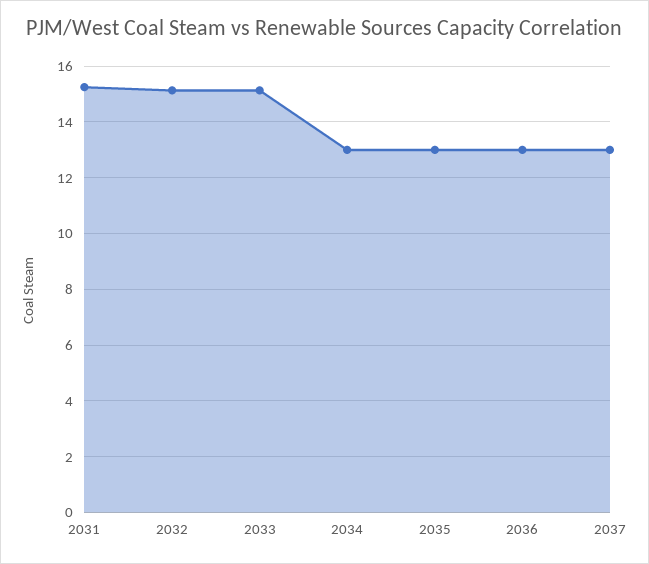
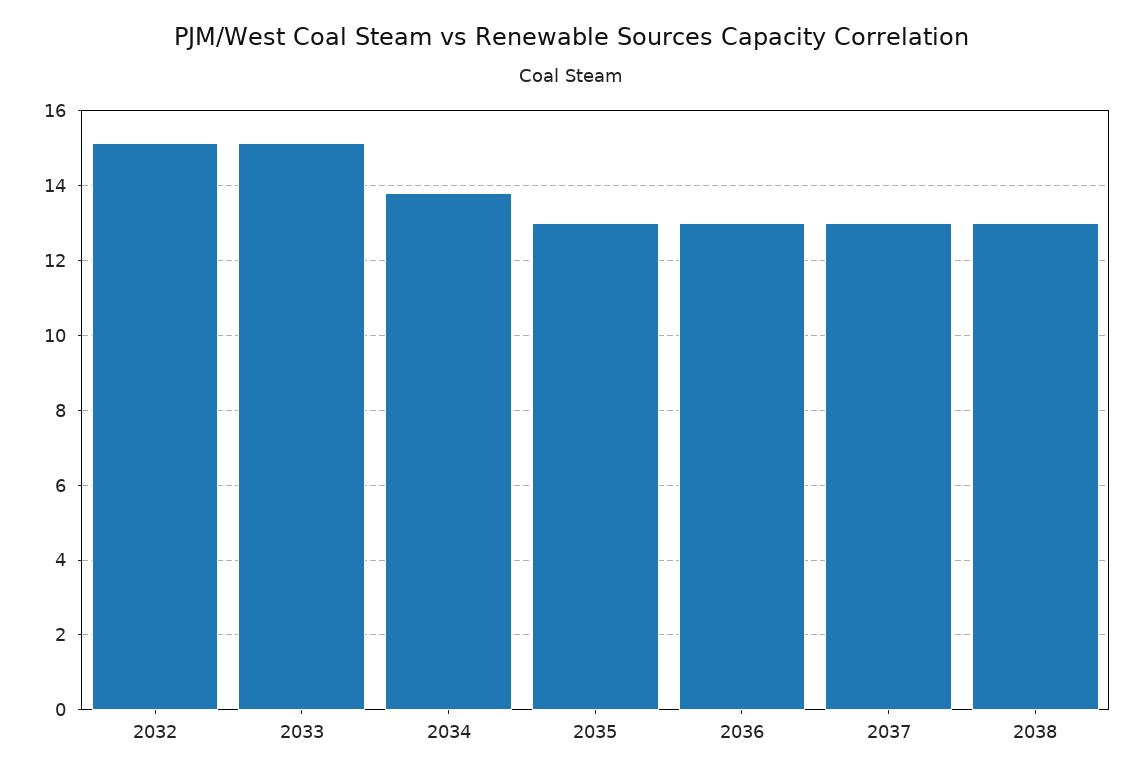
2031: 15.25 -> none
2034: 13 -> 13.8
2038: none -> 13

